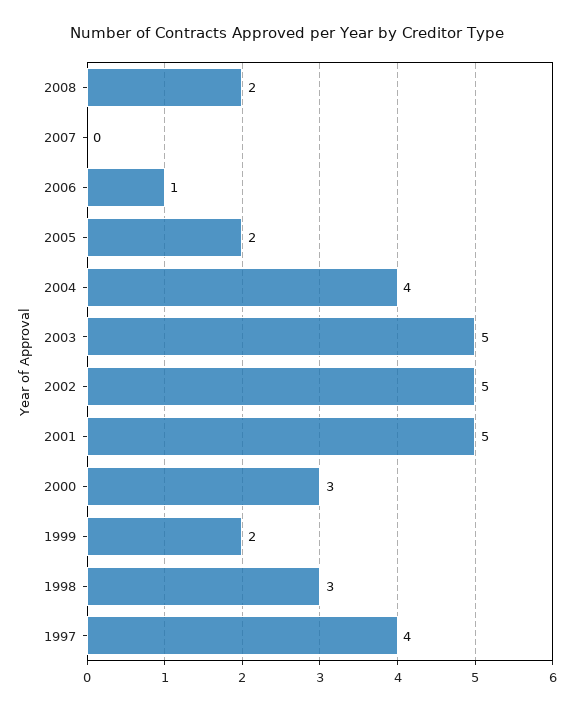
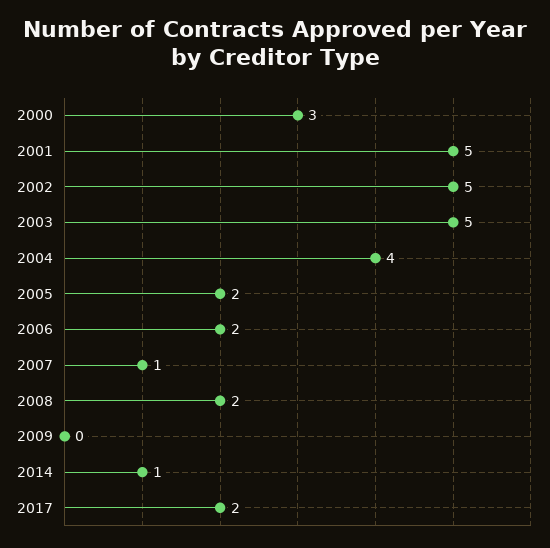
2007: 0 -> 1
2006: 1 -> 2
1999: 2 -> none
1998: 3 -> none
1997: 4 -> none
2009: none -> 0
2014: none -> 1
2017: none -> 2

